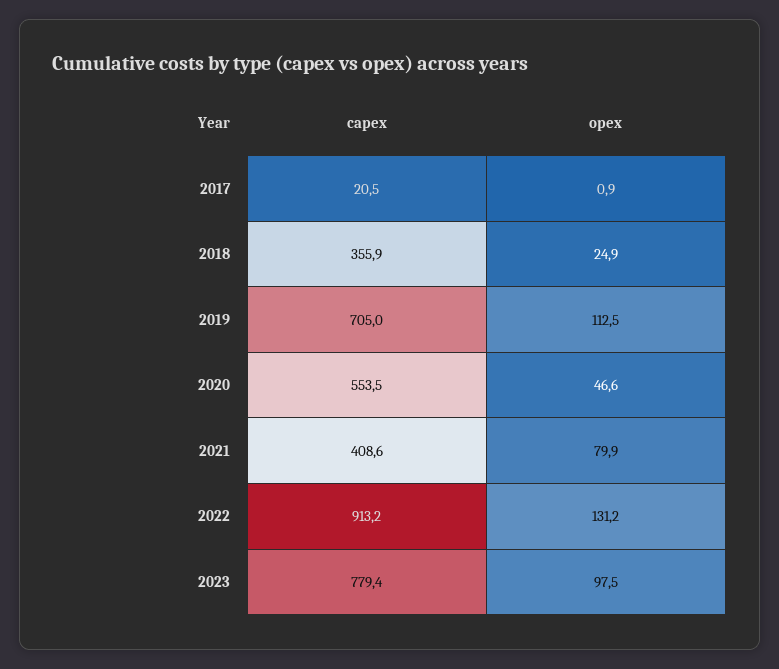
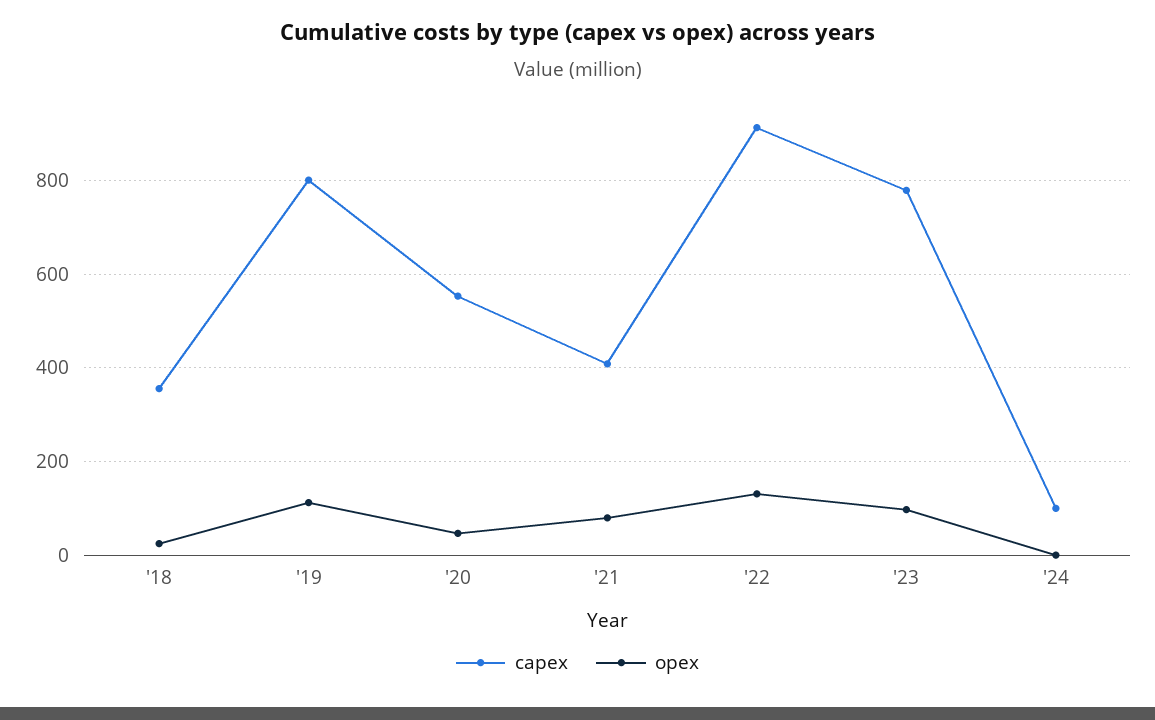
capex, 2017: 20.5 -> none
opex, 2017: 0.9 -> none
capex, 2019: 705 -> 800
capex, '24: none -> 100
opex, '24: none -> 0

